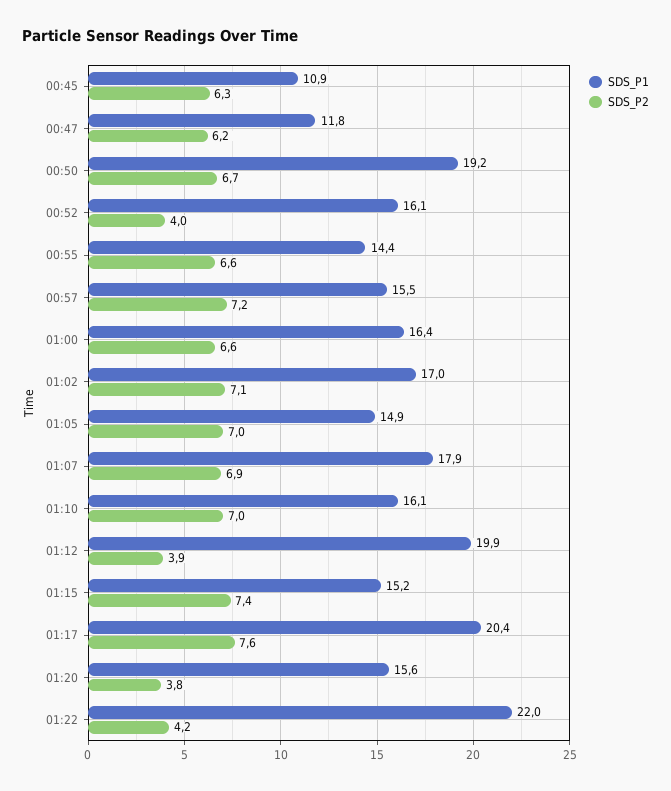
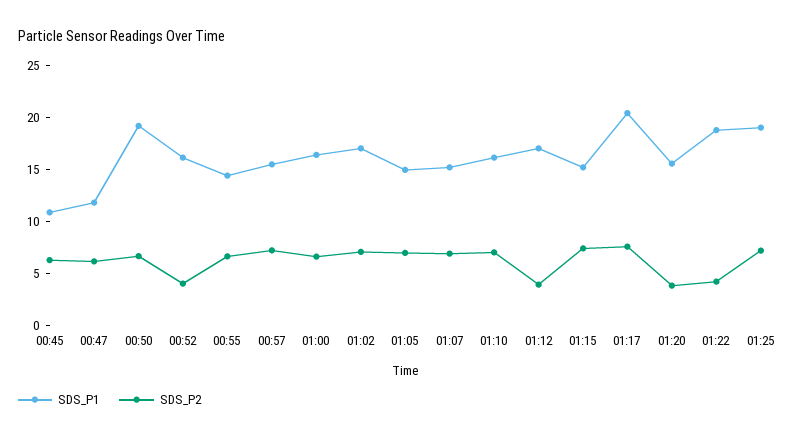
SDS_P1, 01:07: 17.9 -> 15
SDS_P1, 01:12: 19.9 -> 17
SDS_P1, 01:22: 22 -> 19
SDS_P1, 01:25: none -> 19
SDS_P2, 01:25: none -> 7

